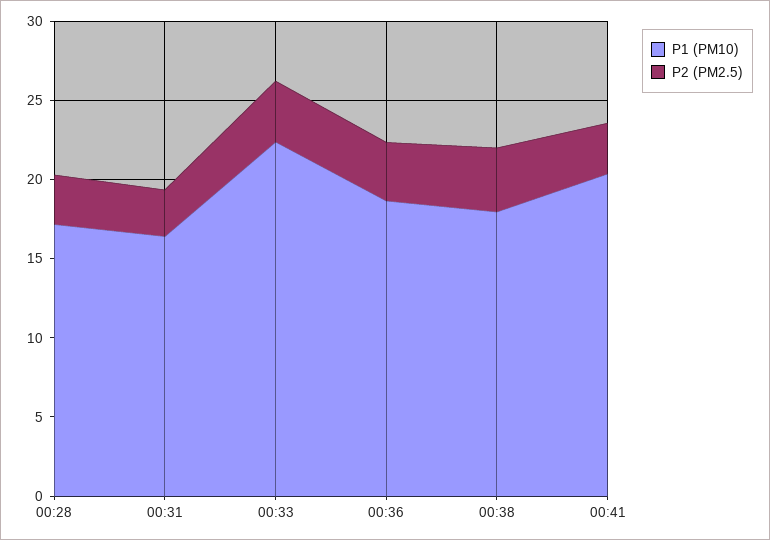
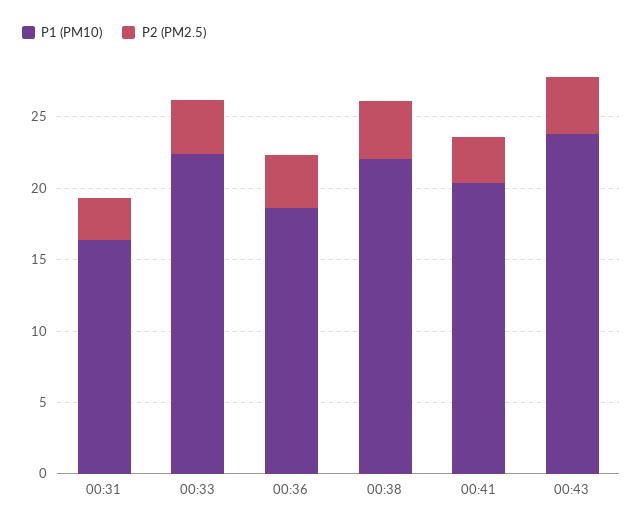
P1 (PM10), 00:28: 17 -> none
P2 (PM2.5), 00:28: 3 -> none
P1 (PM10), 00:38: 18 -> 22
P1 (PM10), 00:43: none -> 24
P2 (PM2.5), 00:43: none -> 4

